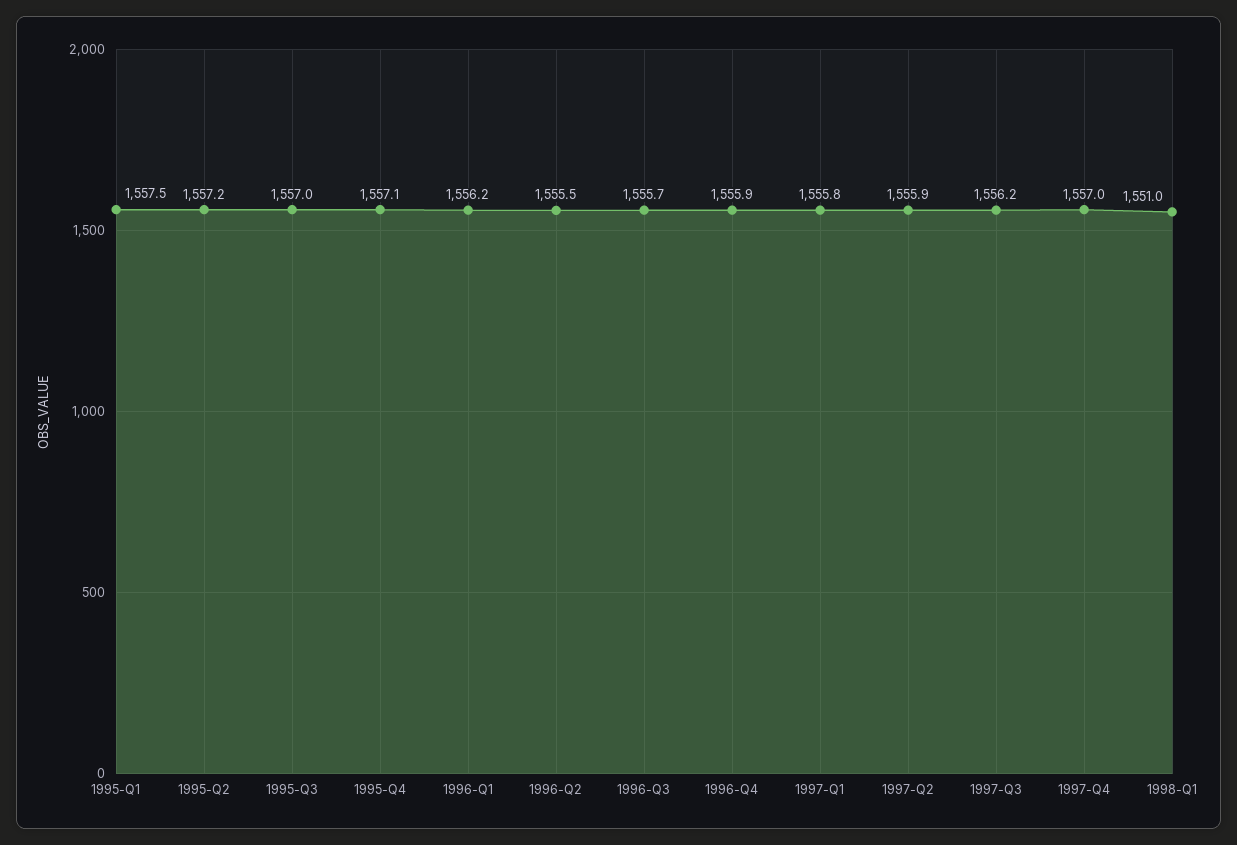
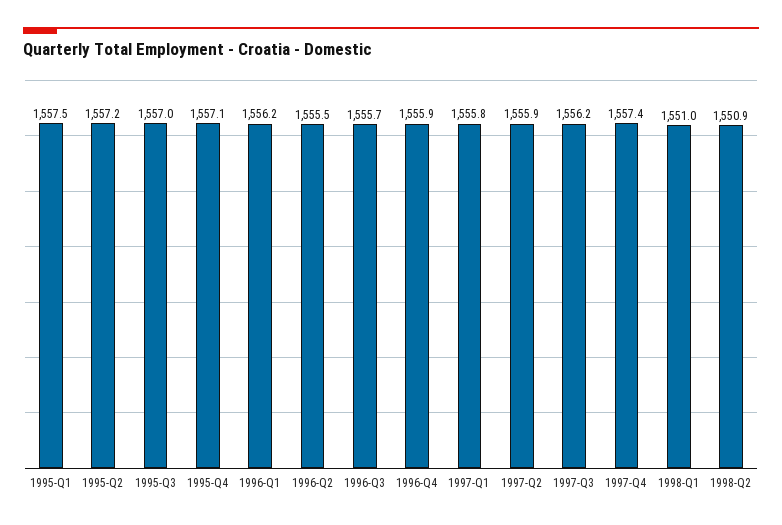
1997-Q4: 1557 -> 1557.4
1998-Q2: none -> 1550.9

